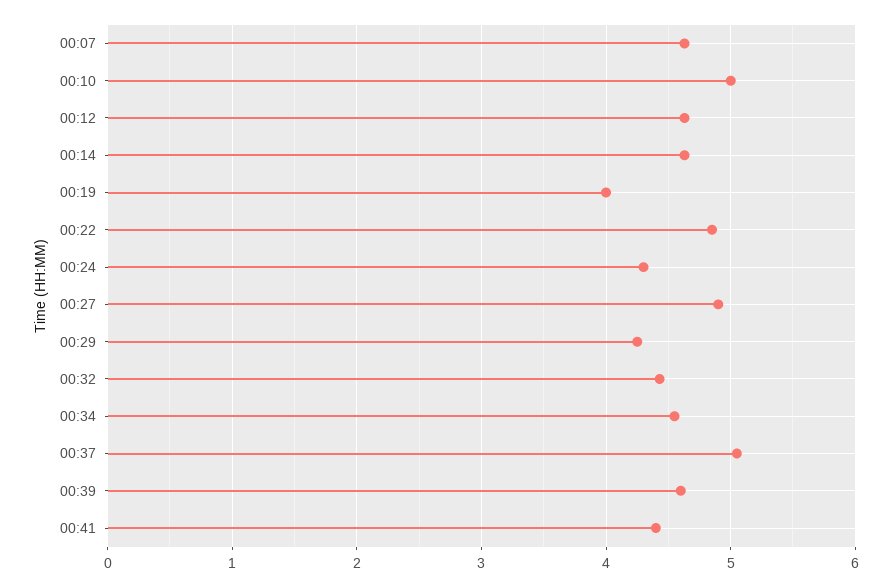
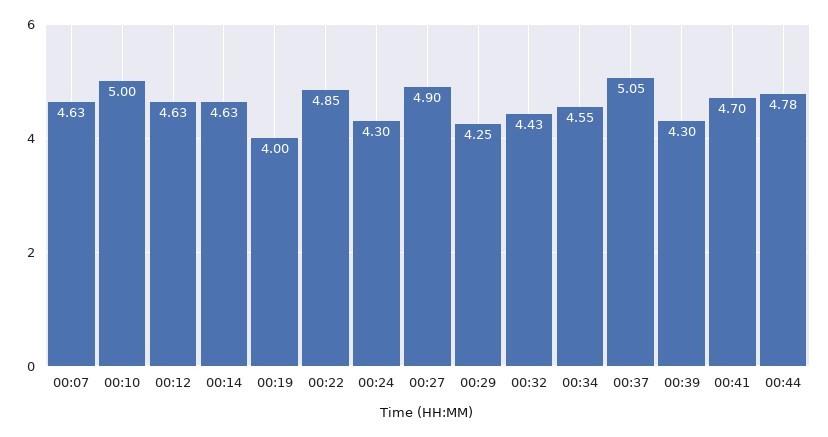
00:39: 4.6 -> 4.3
00:41: 4.4 -> 4.7
00:44: none -> 4.78

